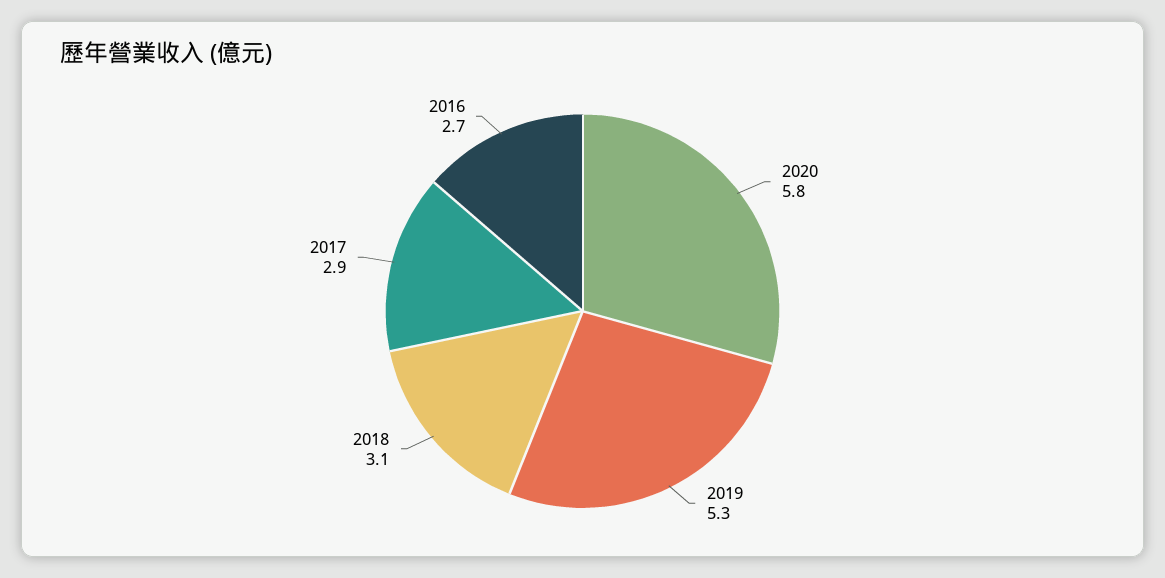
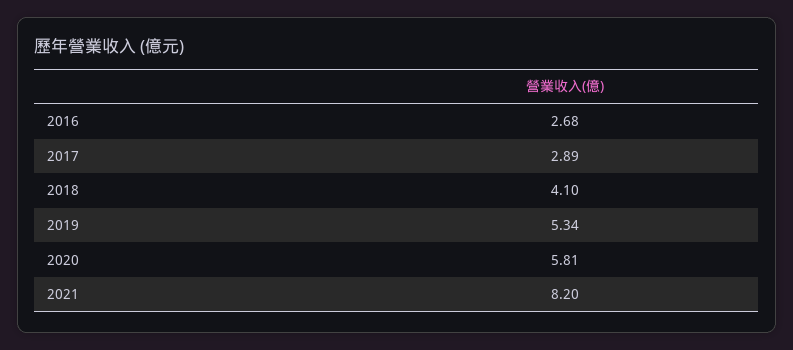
2018: 3.1 -> 4.1
2021: none -> 8.2

